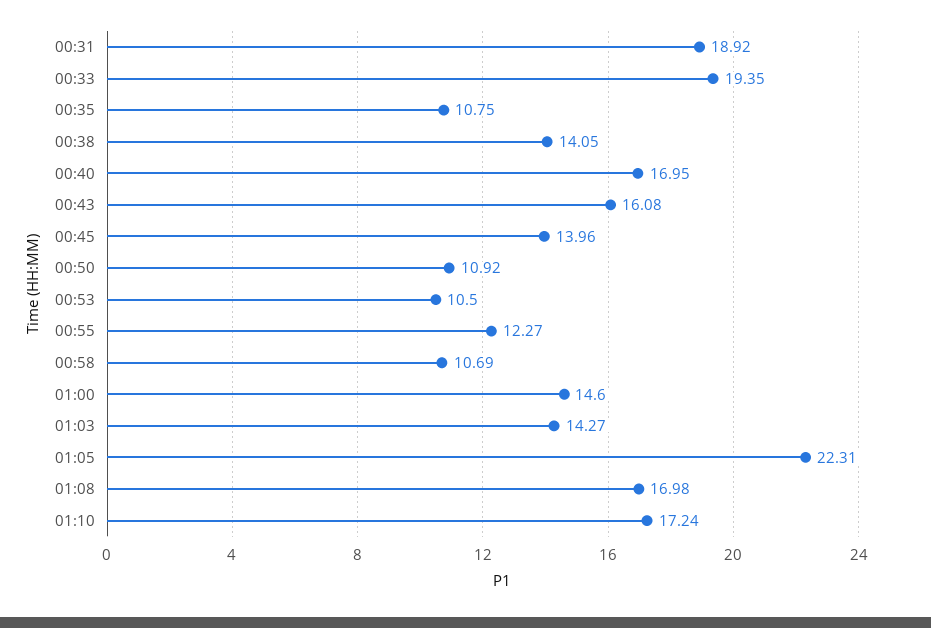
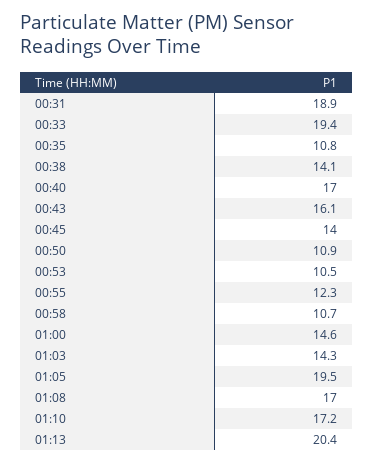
01:05: 22.31 -> 19.5
01:13: none -> 20.4

